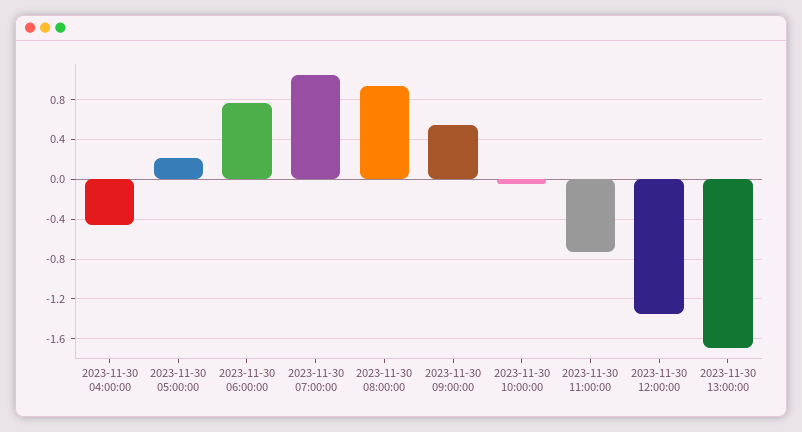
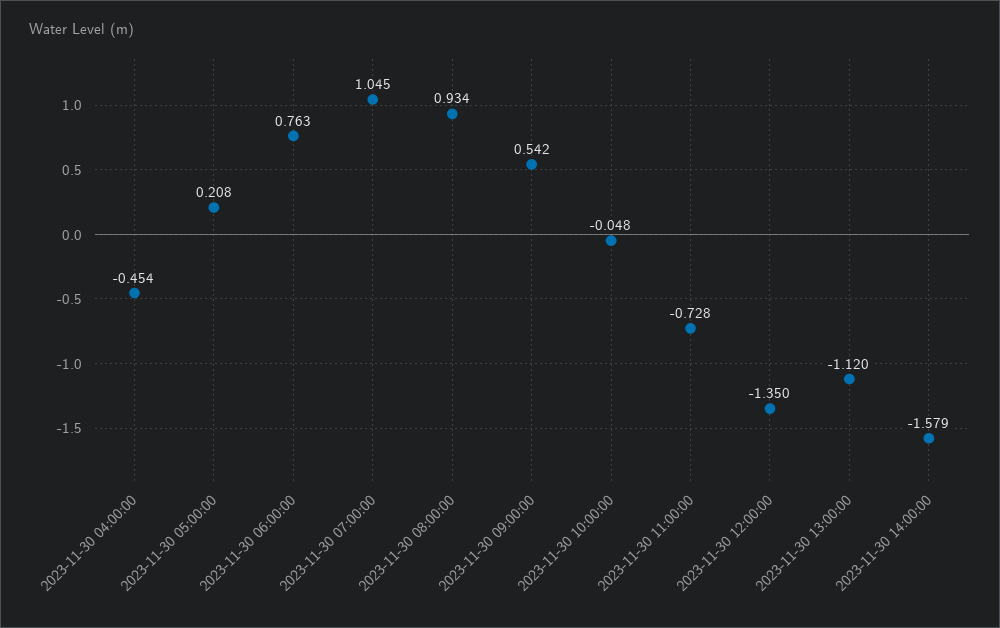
2023-11-30 13:00:00: -1.7 -> -1.12
2023-11-30 14:00:00: none -> -1.579

